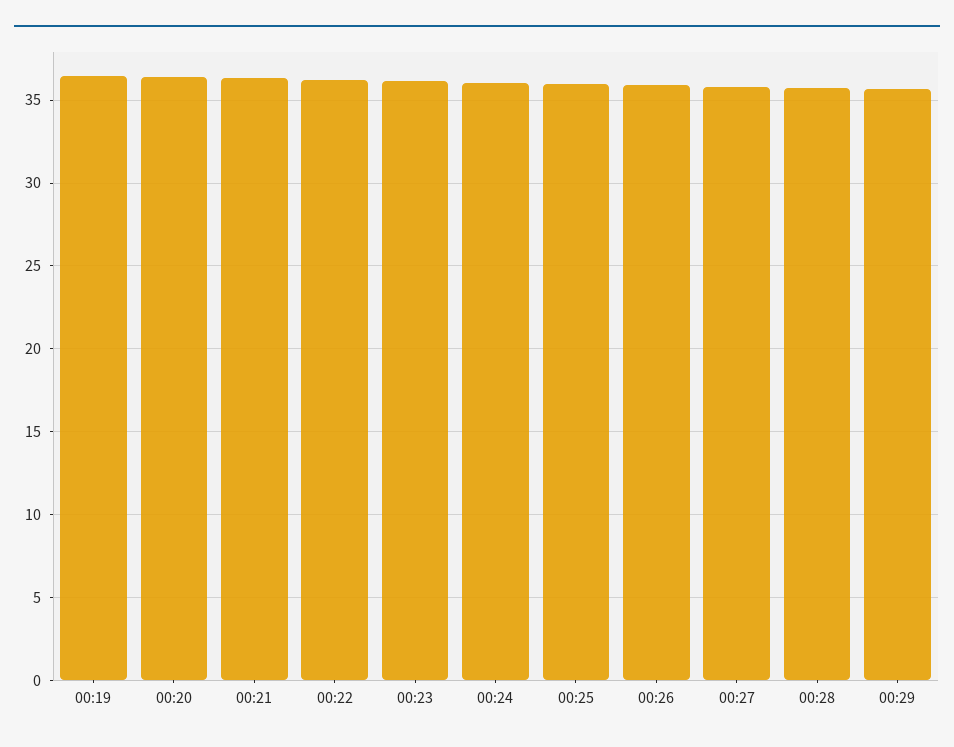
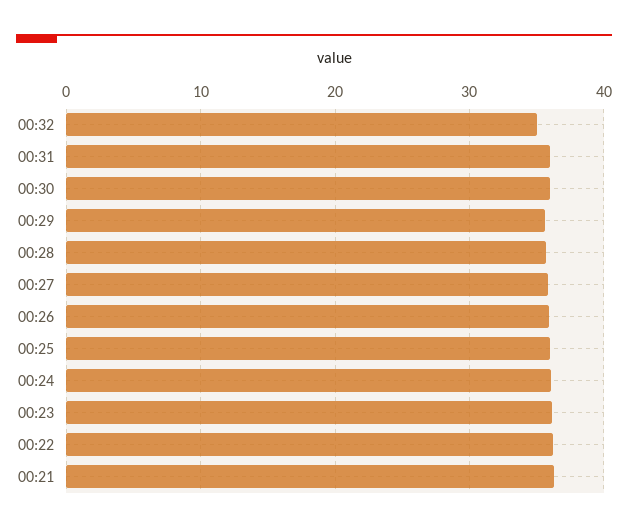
00:19: 36.5 -> none
00:20: 36.5 -> none
00:32: none -> 35
00:31: none -> 36
00:30: none -> 36

